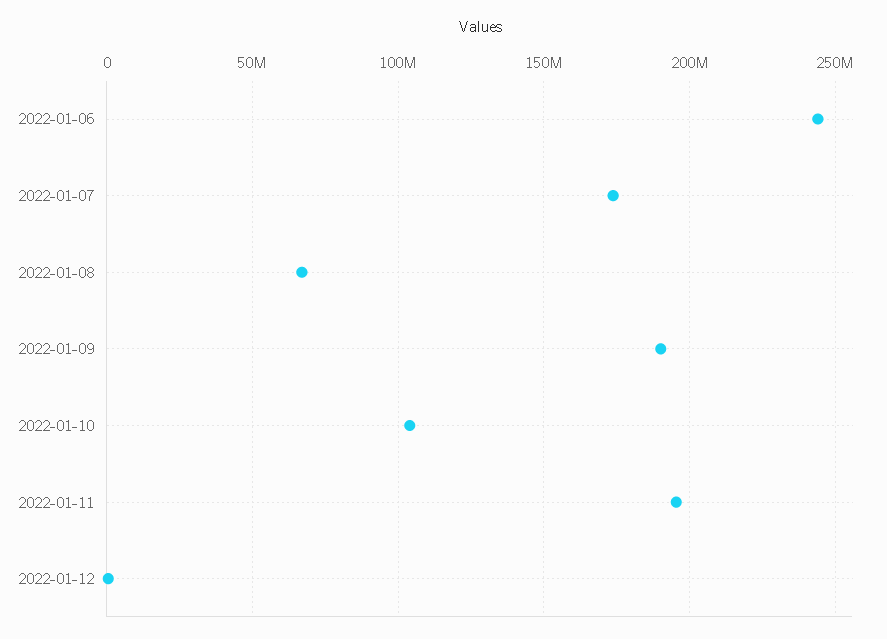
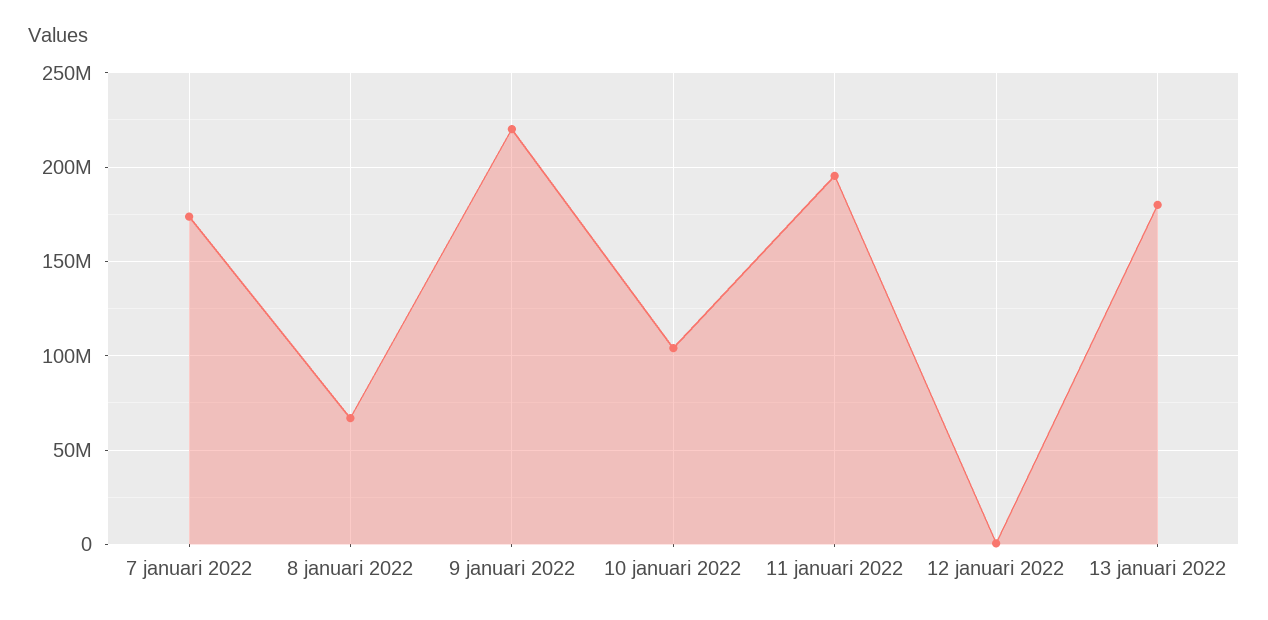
2022-01-06: 245000000 -> none
2022-01-09: 190000000 -> 220000000
13 januari 2022: none -> 180000000

